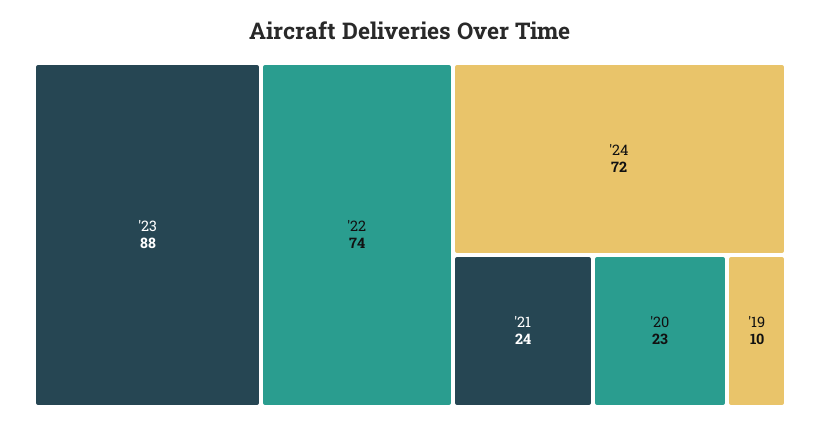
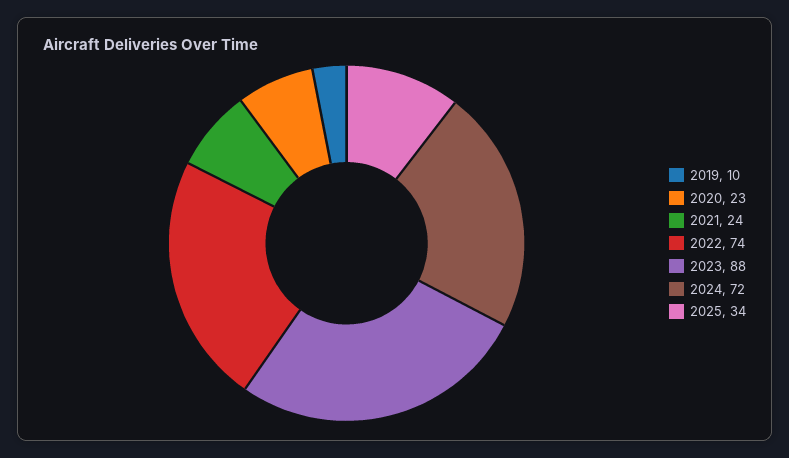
2025: none -> 34

